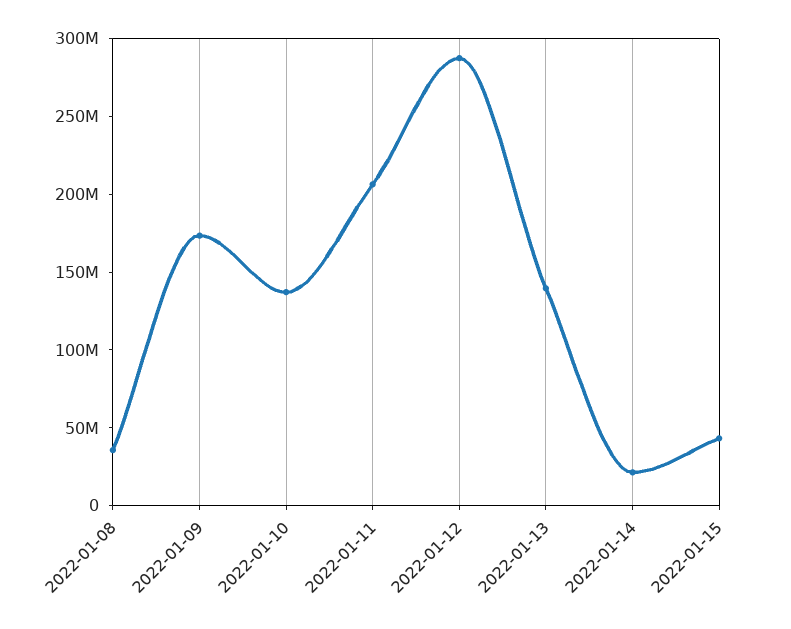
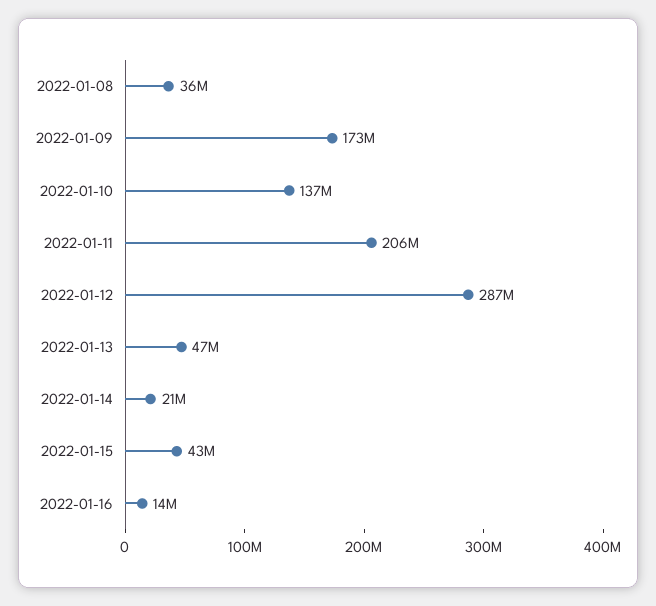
2022-01-13: 140000000 -> 47000000
2022-01-16: none -> 14000000

